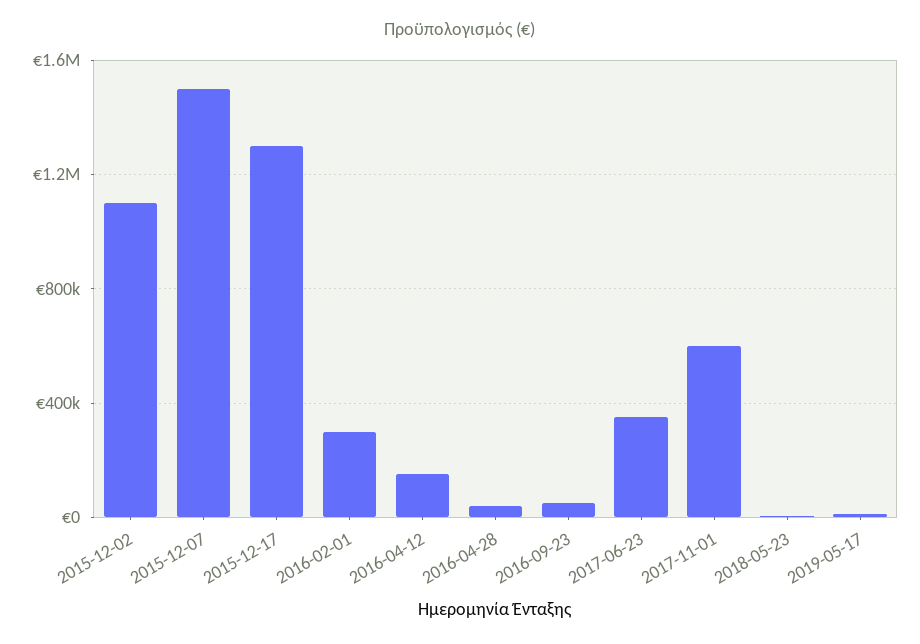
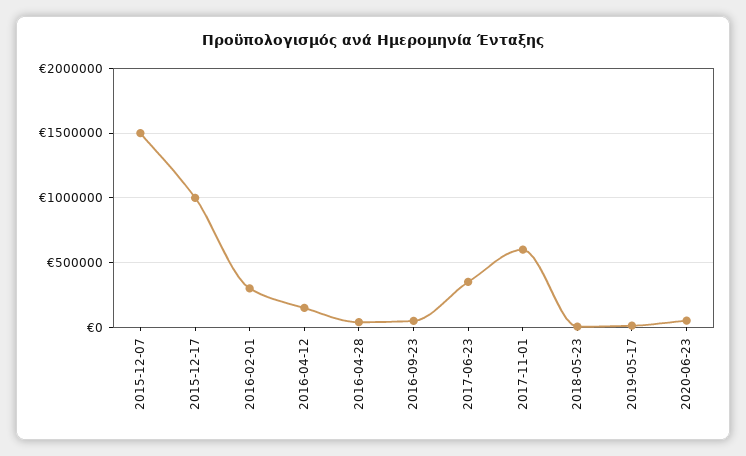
2015-12-02: 1100000 -> none
2015-12-17: 1300000 -> 1000000
2020-06-23: none -> 50000

